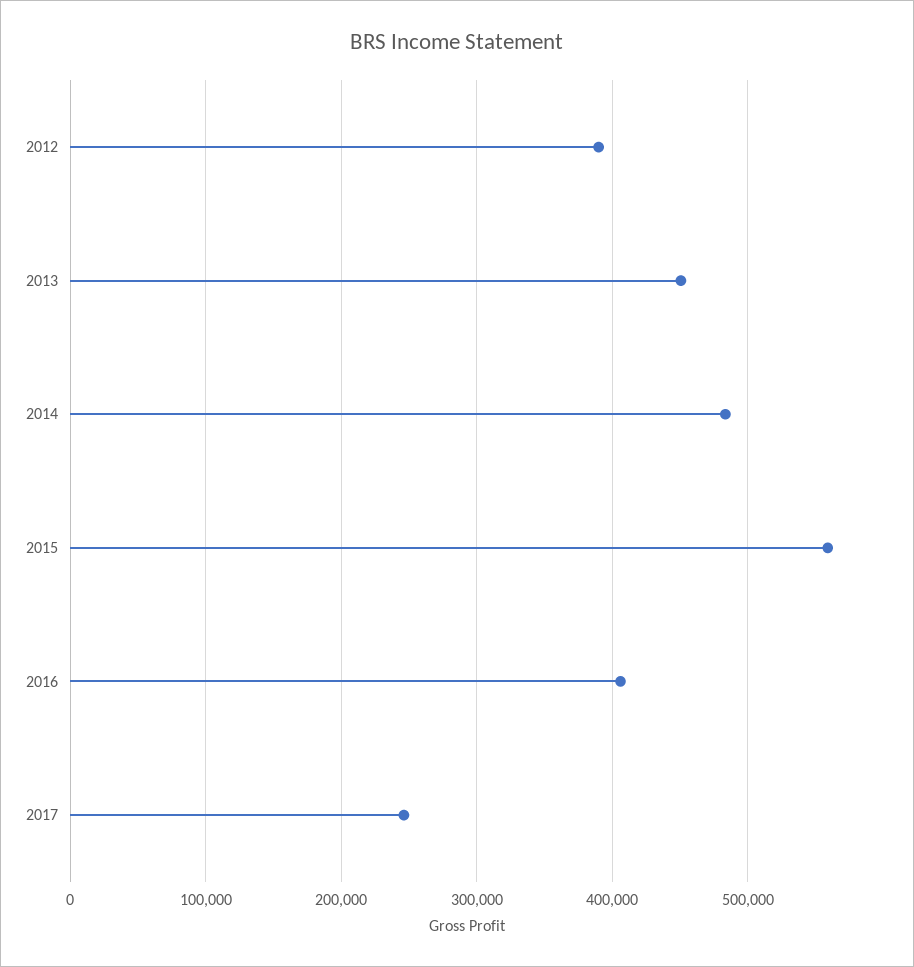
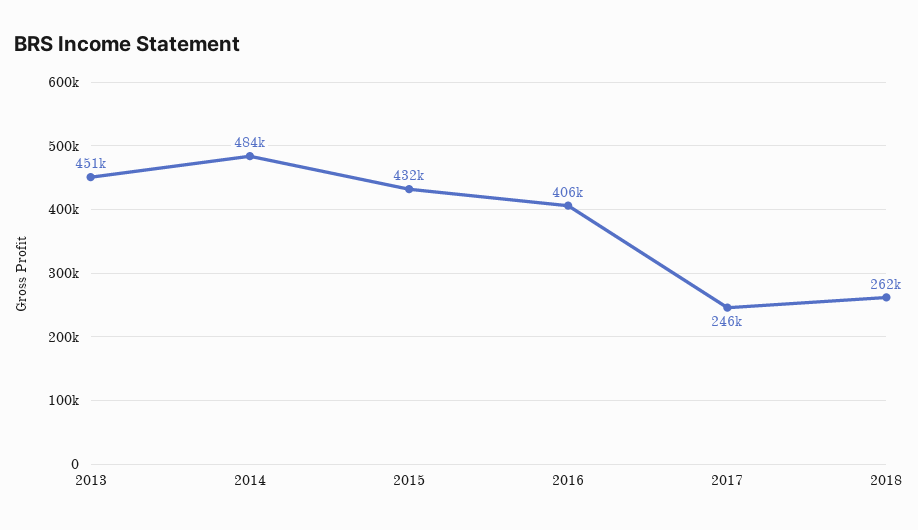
2012: 390000 -> none
2015: 560000 -> 432000
2018: none -> 262000

